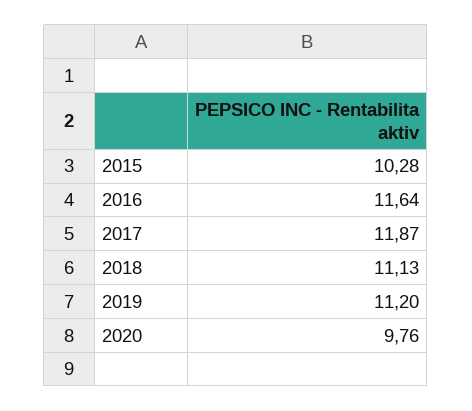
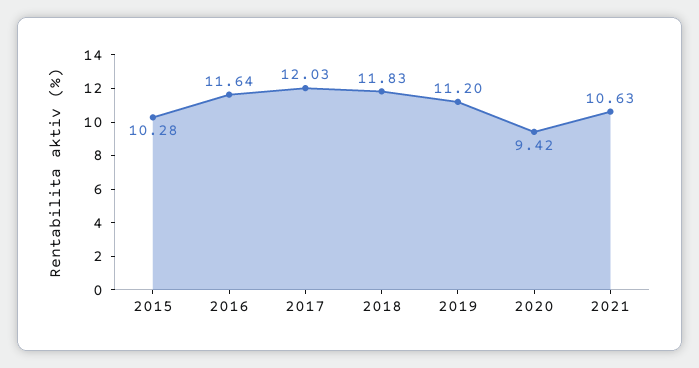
2017: 11.87 -> 12.03
2018: 11.13 -> 11.83
2020: 9.76 -> 9.42
2021: none -> 10.63

